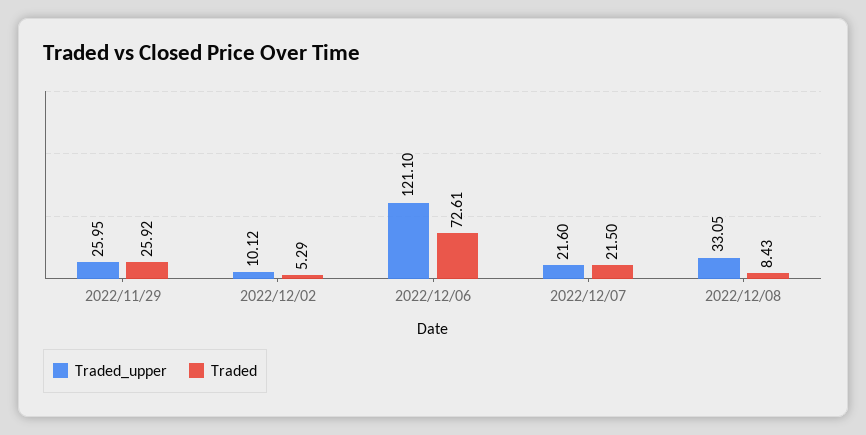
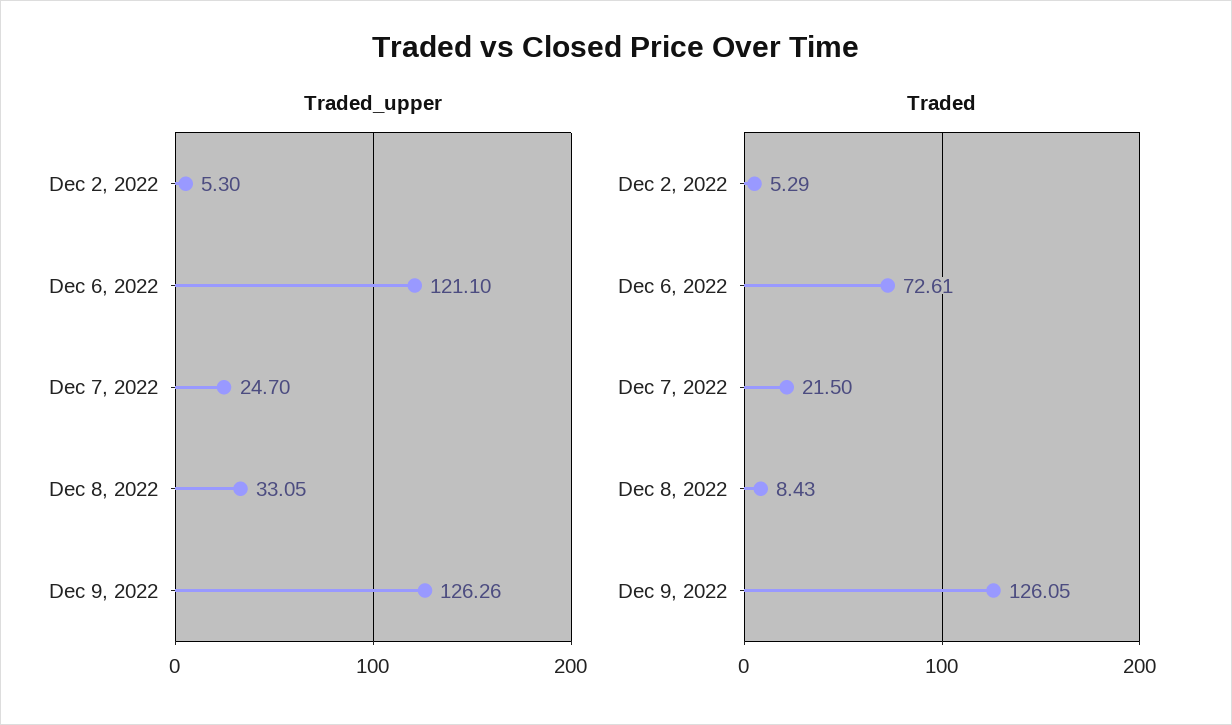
Traded_upper, 2022/11/29: 25.95 -> none
Traded, 2022/11/29: 25.92 -> none
Traded_upper, 2022/12/02: 10.12 -> 5.3
Traded_upper, 2022/12/07: 21.6 -> 24.7
Traded_upper, Dec 9, 2022: none -> 126.26
Traded, Dec 9, 2022: none -> 126.05

